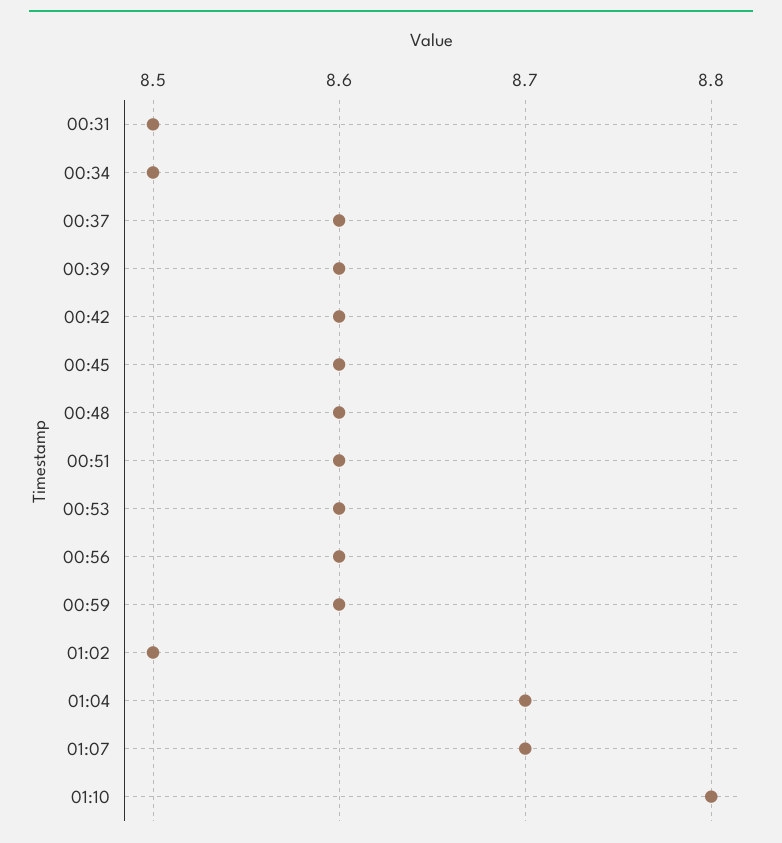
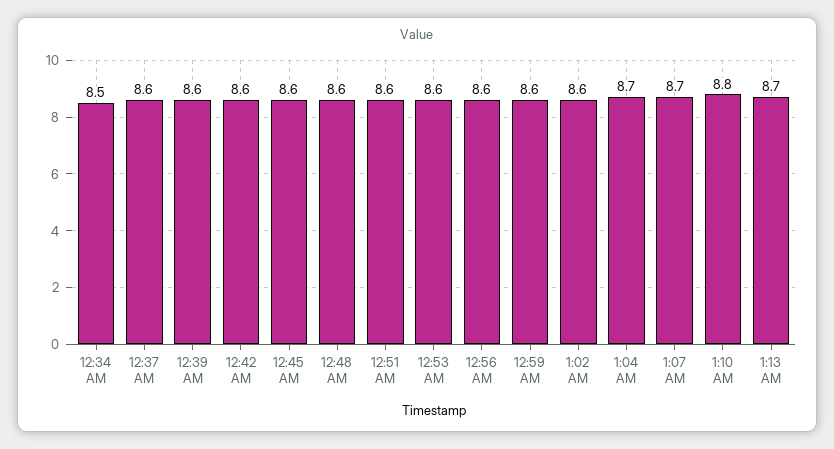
00:31: 8.5 -> none
01:02: 8.5 -> 8.6
1:13 AM: none -> 8.7

